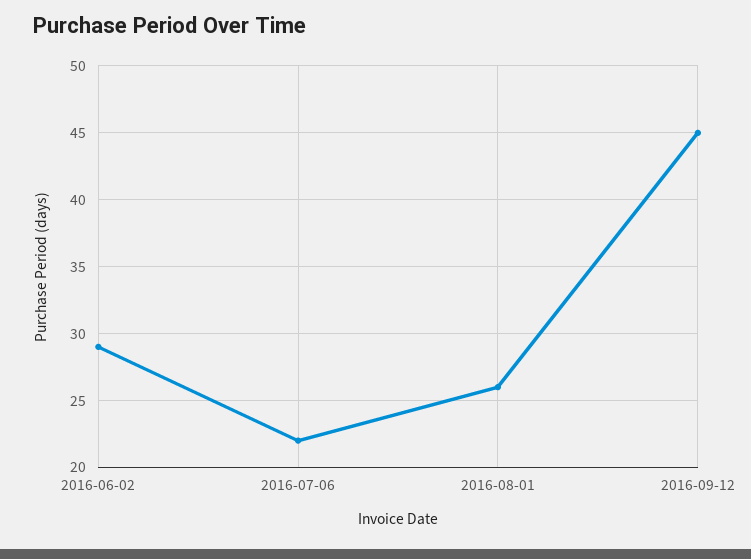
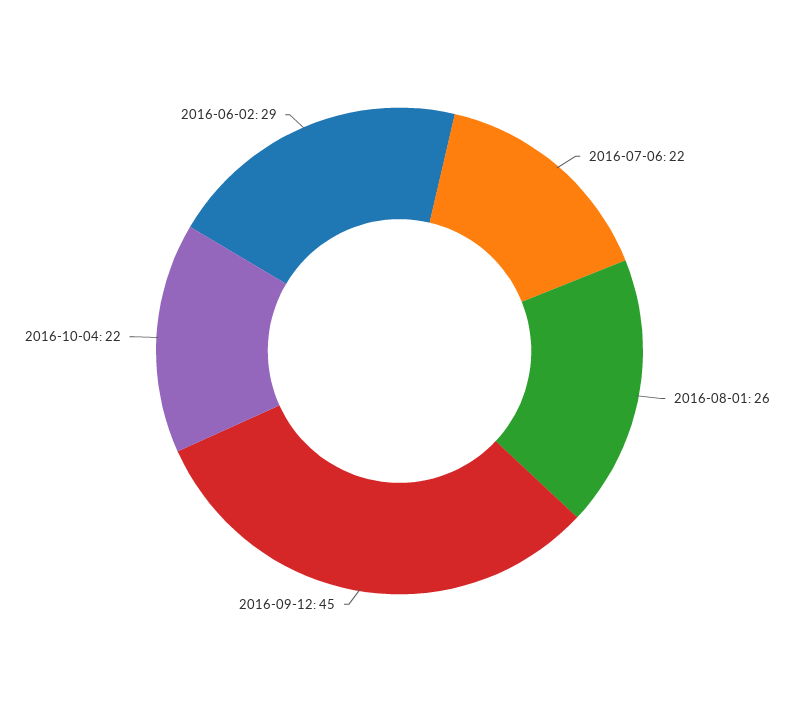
2016-10-04: none -> 22

